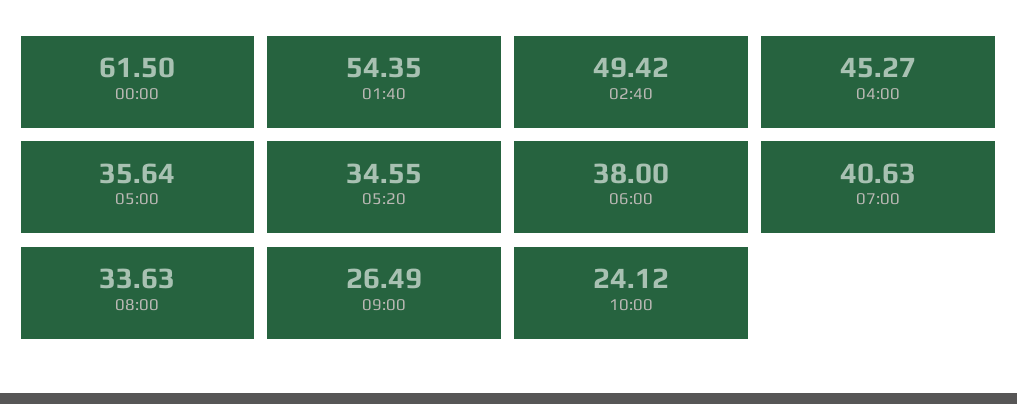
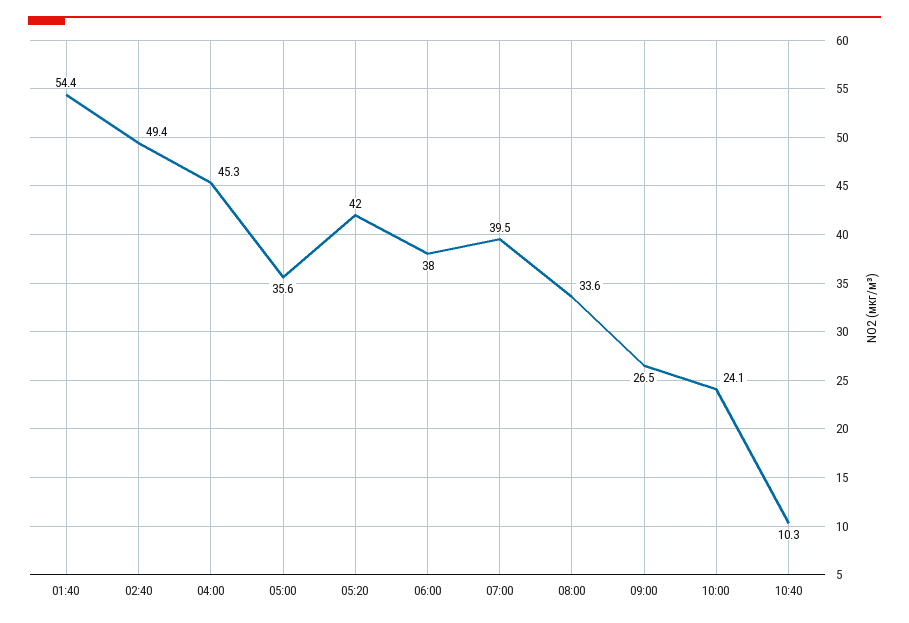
00:00: 61.5 -> none
05:20: 34.55 -> 42
07:00: 40.63 -> 39.5
10:40: none -> 10.3

